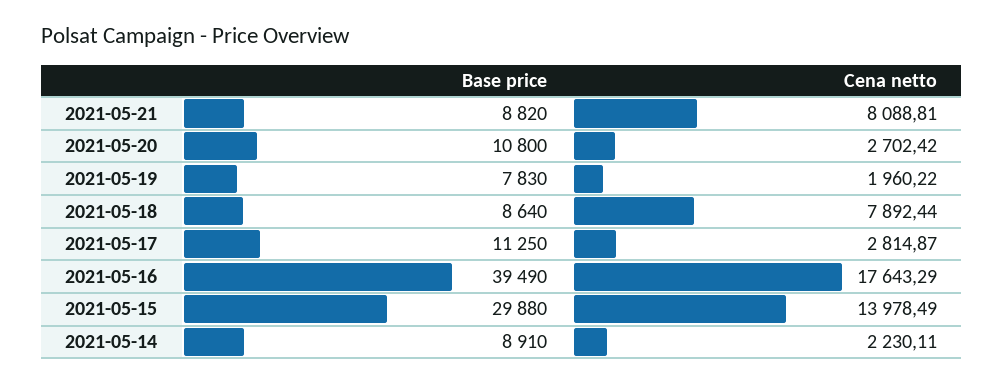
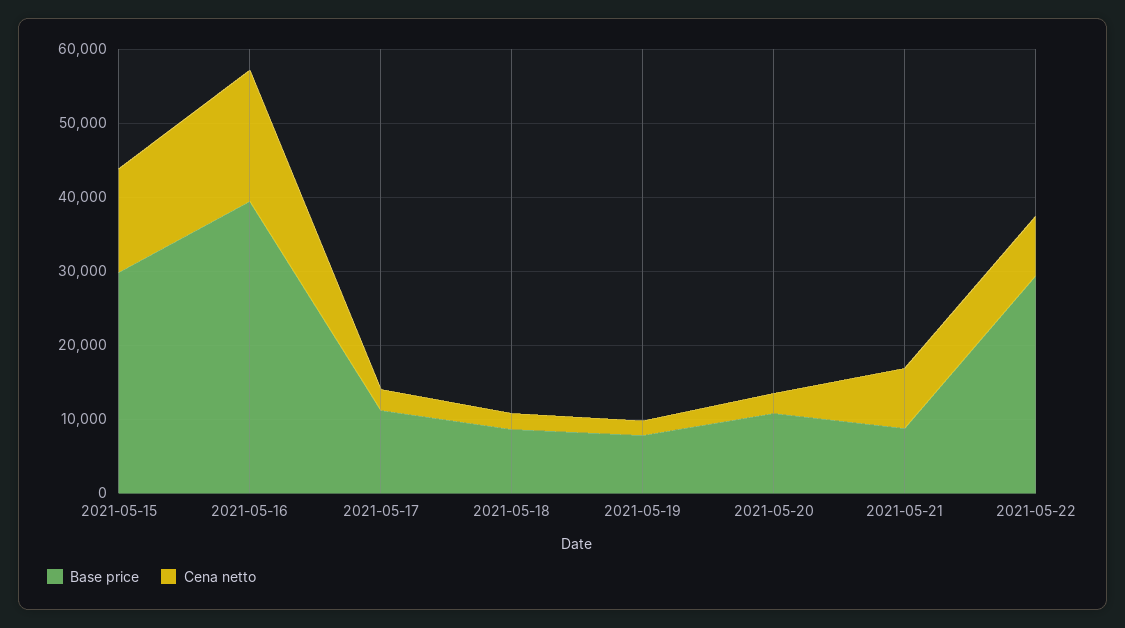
Cena netto, 2021-05-18: 7892.44 -> 2000
Base price, 2021-05-14: 8910 -> none
Cena netto, 2021-05-14: 2230.11 -> none
Base price, 2021-05-22: none -> 30000
Cena netto, 2021-05-22: none -> 8000

